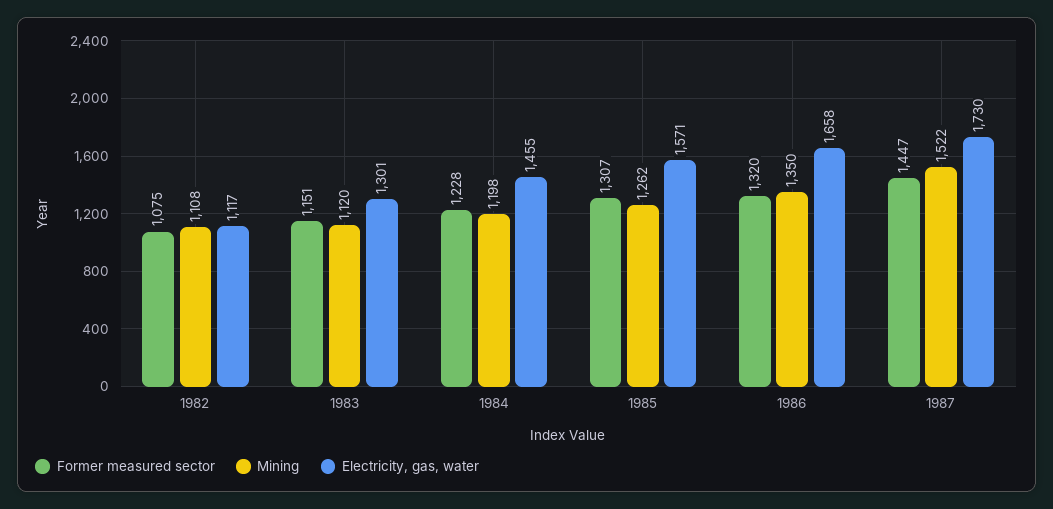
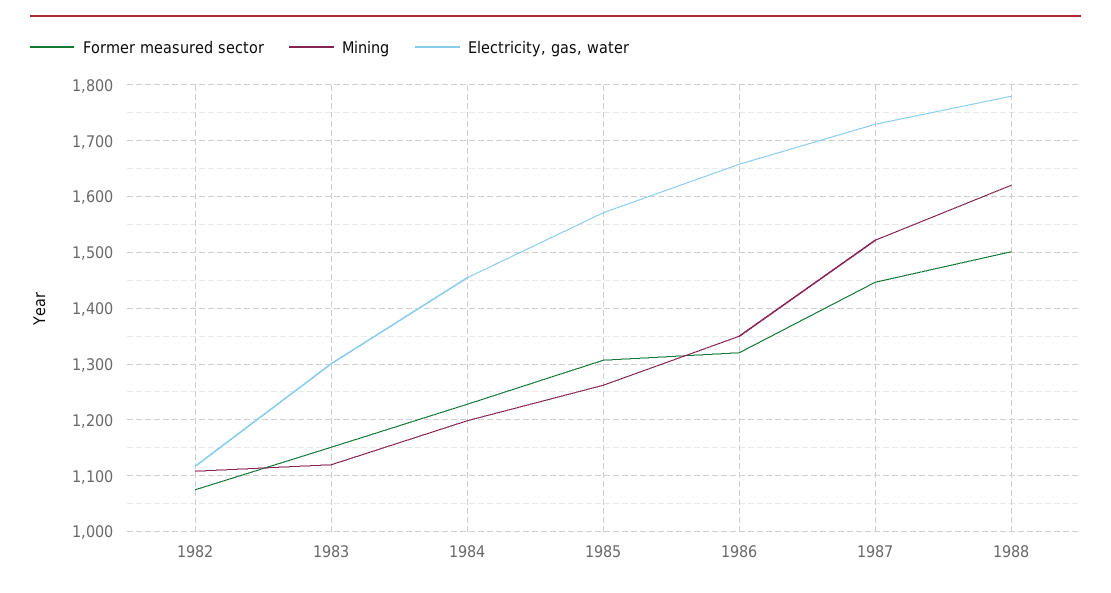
Former measured sector, 1988: none -> 1500
Mining, 1988: none -> 1620
Electricity, gas, water, 1988: none -> 1780

